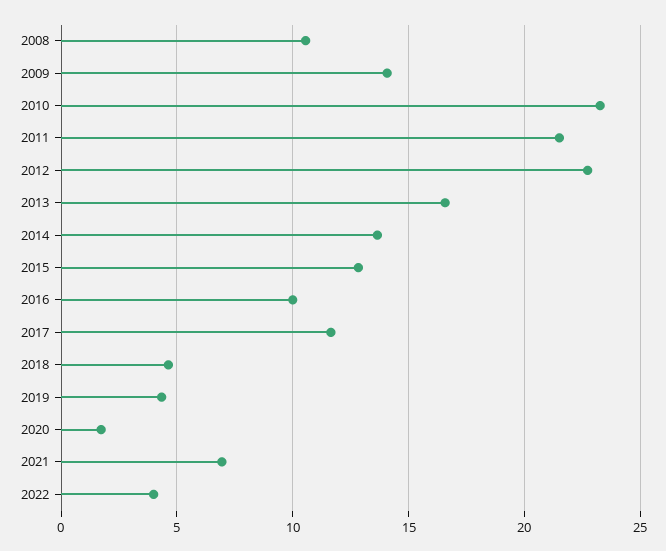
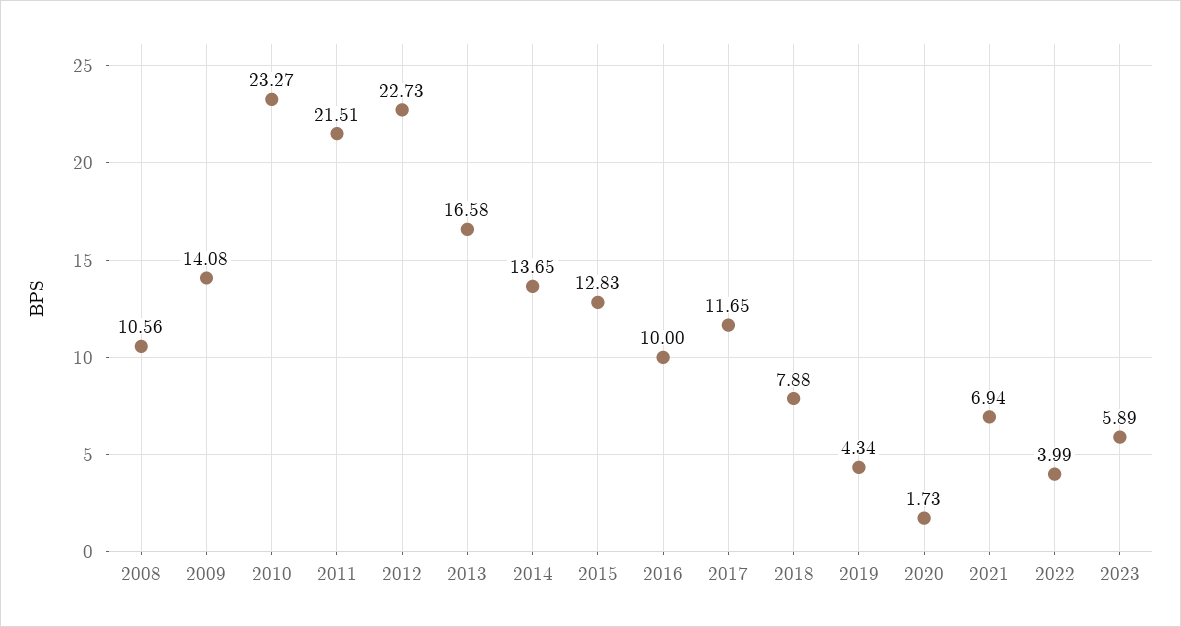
2018: 4.5 -> 7.88
2023: none -> 5.89

